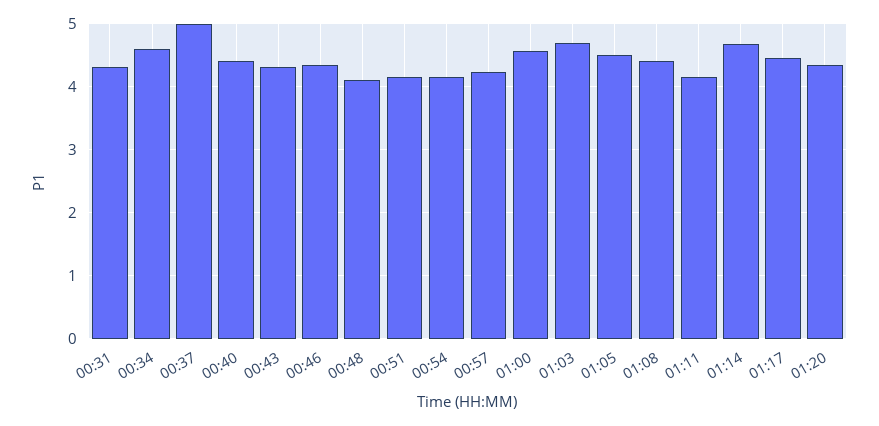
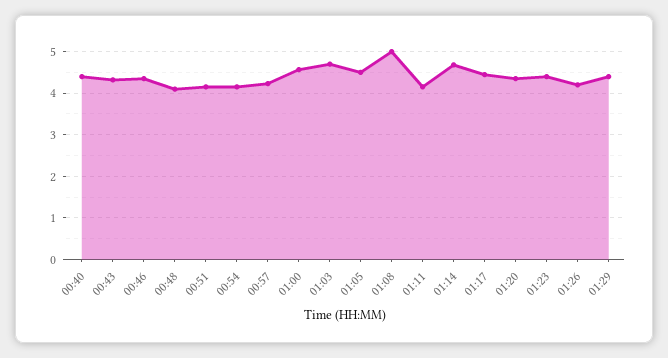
00:31: 4.3 -> none
00:34: 4.6 -> none
00:37: 5 -> none
01:08: 4.4 -> 5
01:23: none -> 4.4
01:26: none -> 4.2
01:29: none -> 4.4

